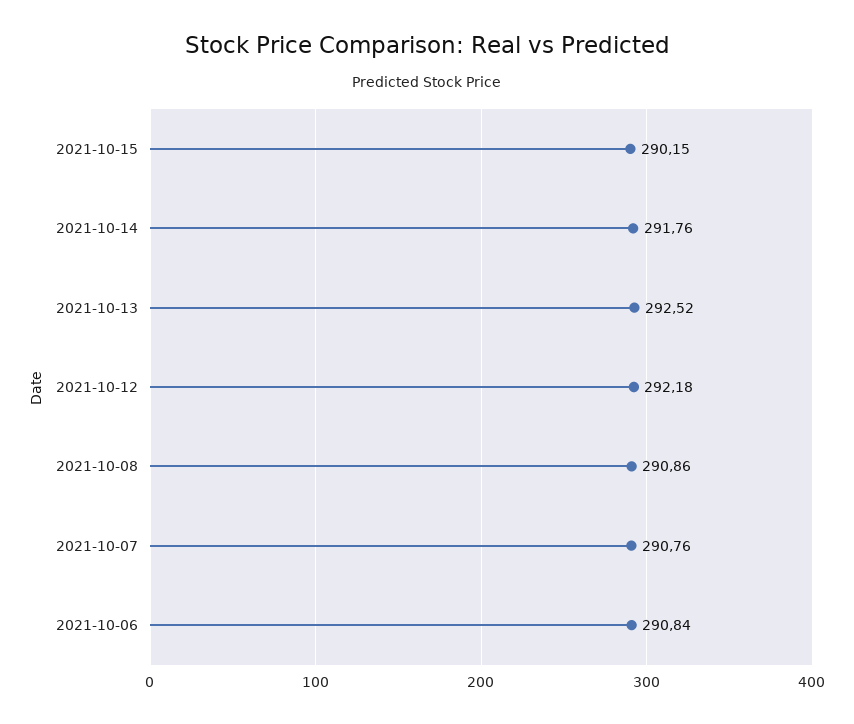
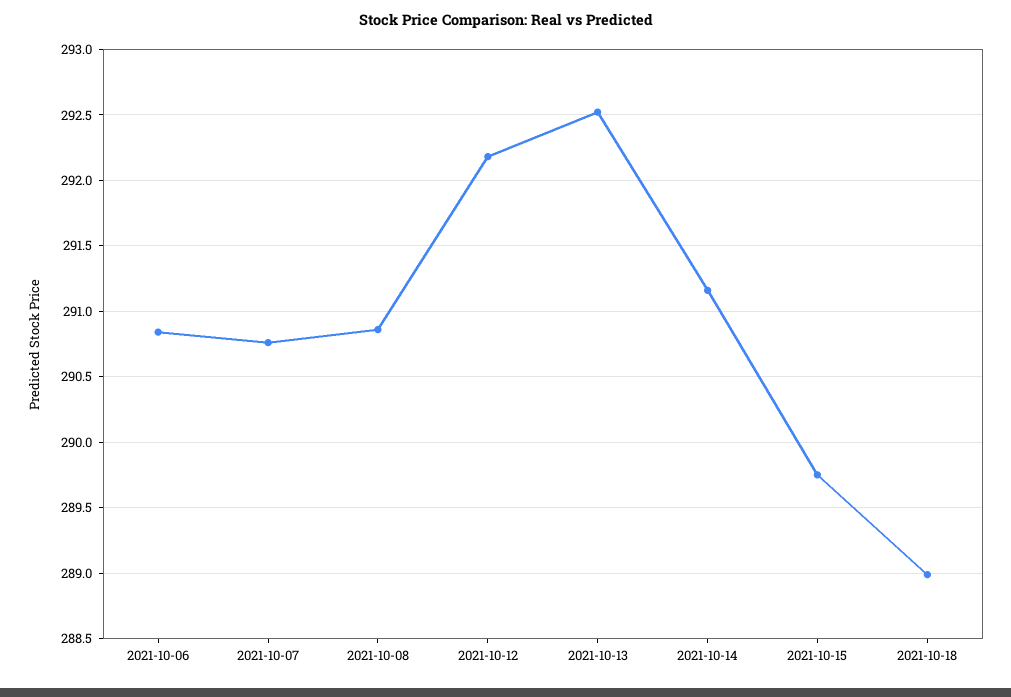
2021-10-15: 290.15 -> 289.75
2021-10-14: 291.76 -> 291.15
2021-10-18: none -> 289

